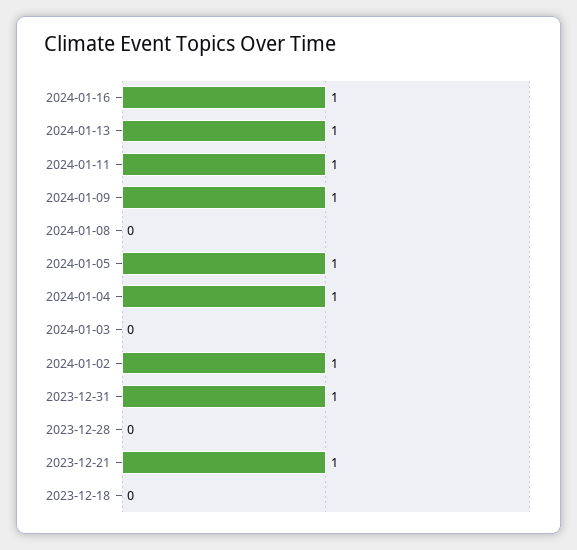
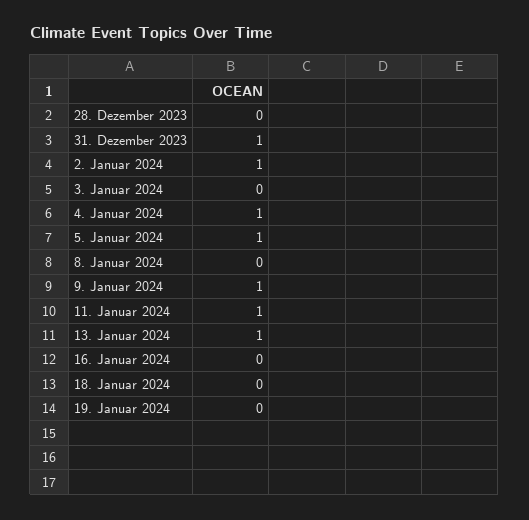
2024-01-16: 1 -> 0
2023-12-21: 1 -> none
2023-12-18: 0 -> none
18. Januar 2024: none -> 0
19. Januar 2024: none -> 0

